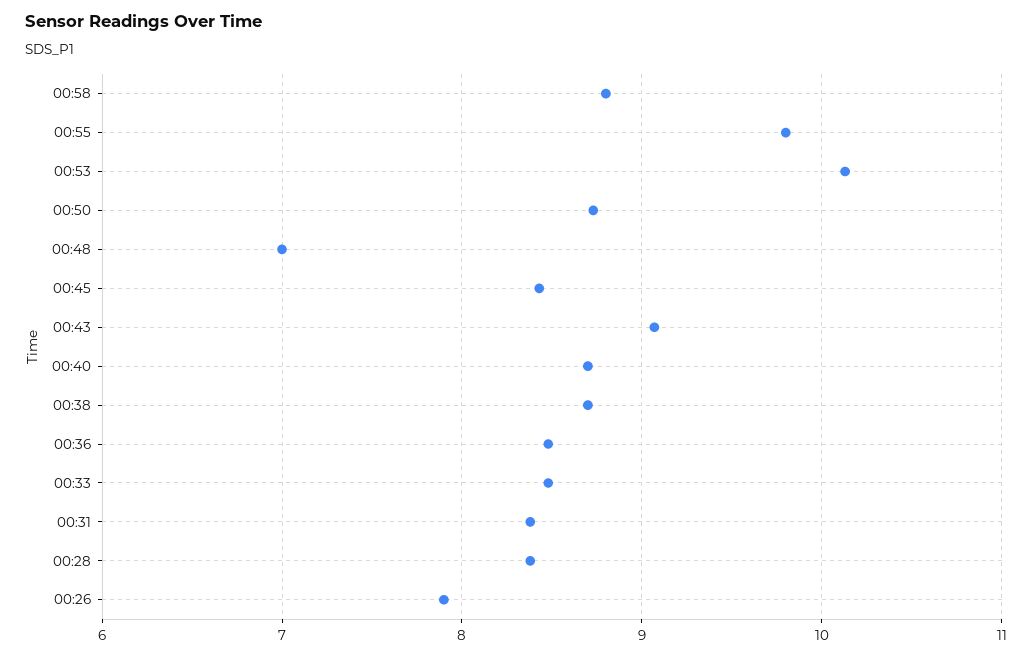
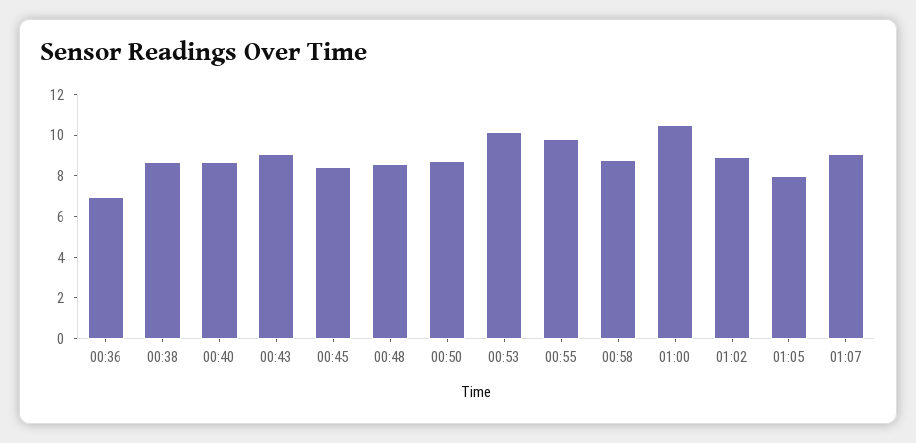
00:48: 7 -> 8.5
00:36: 8.5 -> 7
00:33: 8.5 -> none
00:31: 8.4 -> none
00:28: 8.4 -> none
00:26: 7.9 -> none
01:00: none -> 10.5
01:02: none -> 9
01:05: none -> 8
01:07: none -> 9

